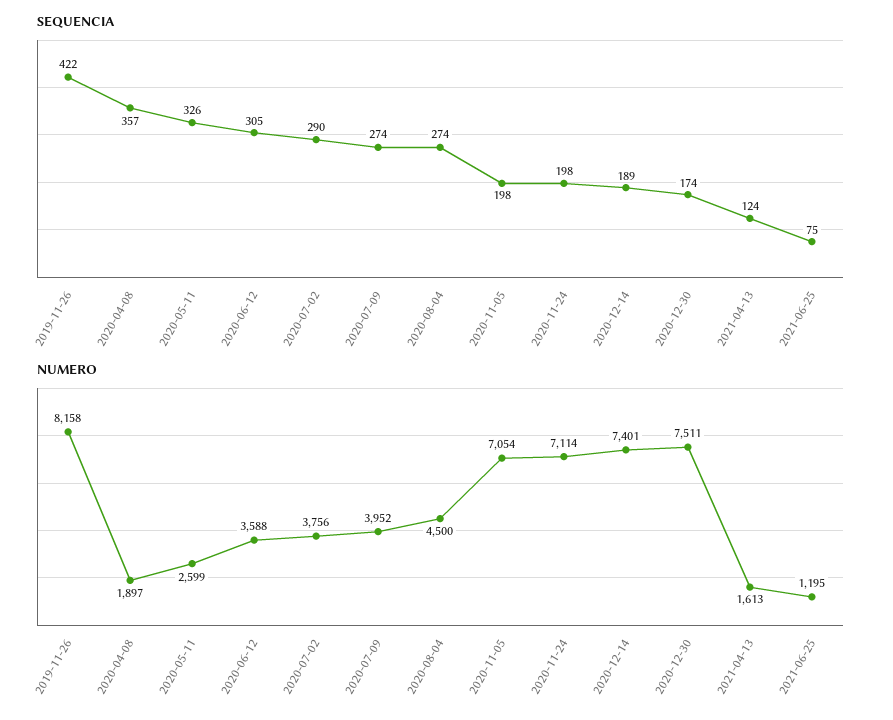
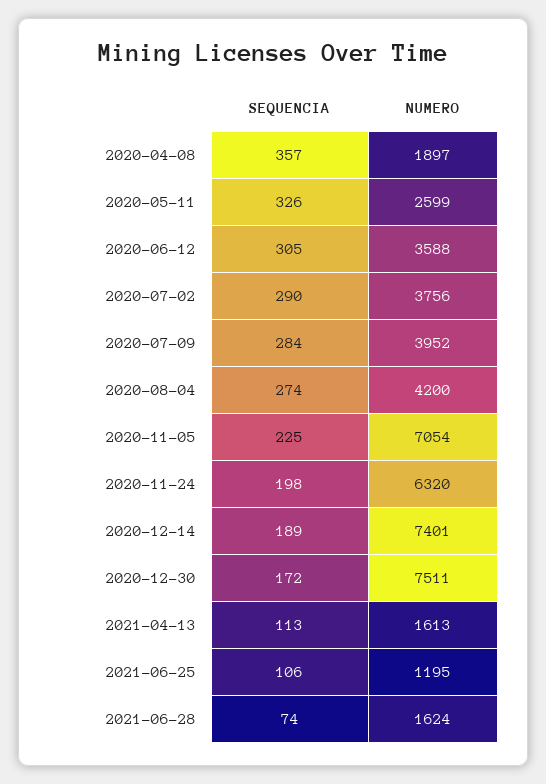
SEQUENCIA, 2019-11-26: 422 -> none
SEQUENCIA, 2020-07-09: 274 -> 284
SEQUENCIA, 2020-11-05: 198 -> 225
SEQUENCIA, 2020-12-30: 174 -> 172
SEQUENCIA, 2021-04-13: 124 -> 113
SEQUENCIA, 2021-06-25: 75 -> 106
NUMERO, 2019-11-26: 8158 -> none
NUMERO, 2020-08-04: 4500 -> 4200
NUMERO, 2020-11-24: 7114 -> 6320
SEQUENCIA, 2021-06-28: none -> 74
NUMERO, 2021-06-28: none -> 1624

